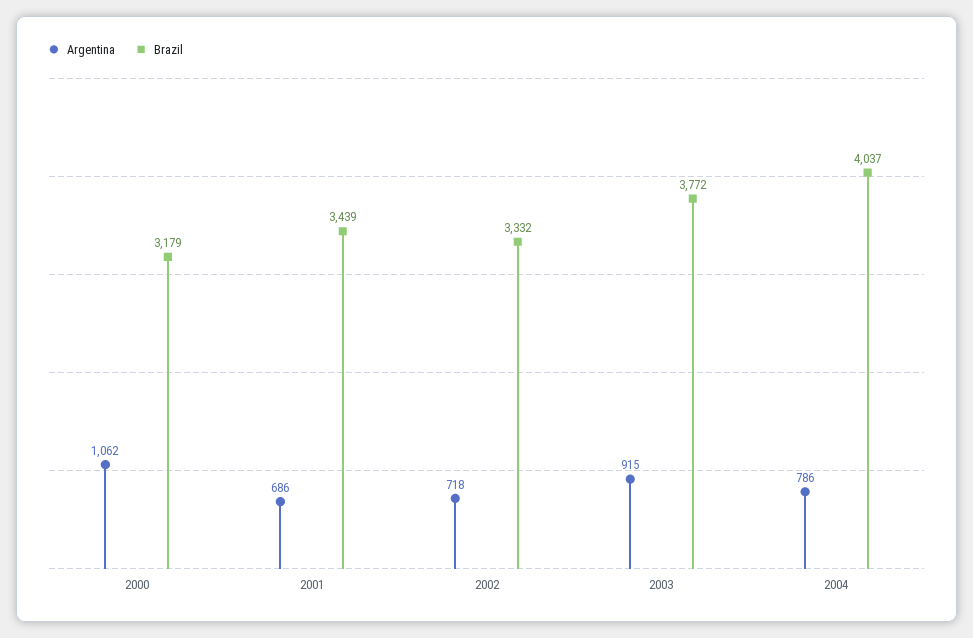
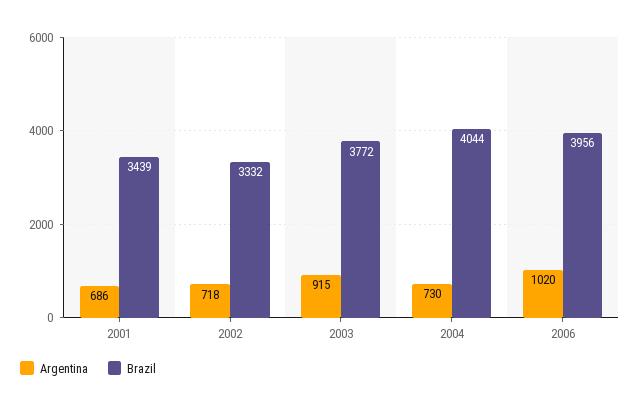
Argentina, 2000: 1062 -> none
Brazil, 2000: 3179 -> none
Argentina, 2004: 786 -> 730
Brazil, 2004: 4037 -> 4044
Argentina, 2006: none -> 1020
Brazil, 2006: none -> 3956

